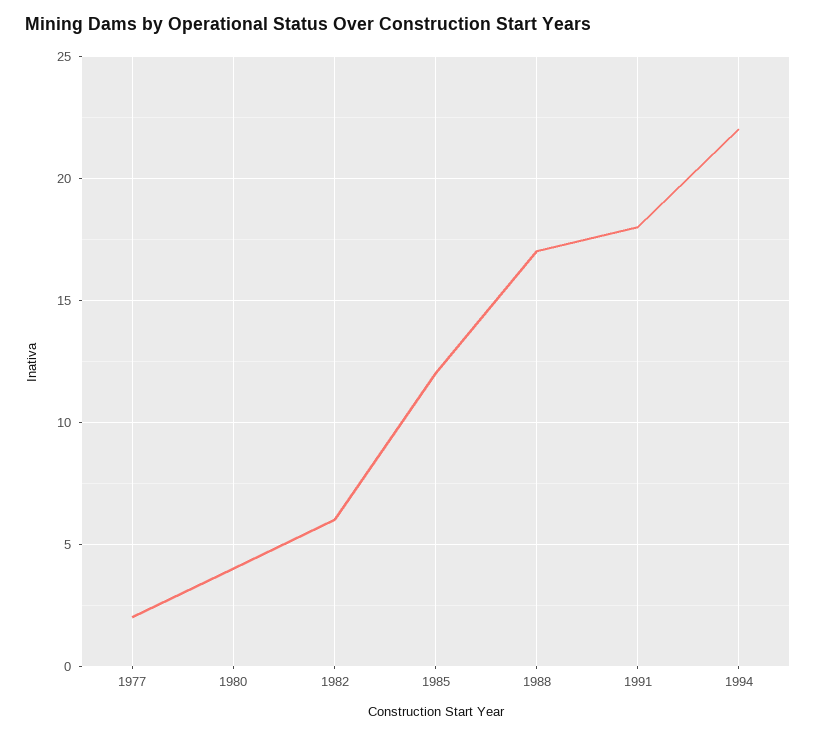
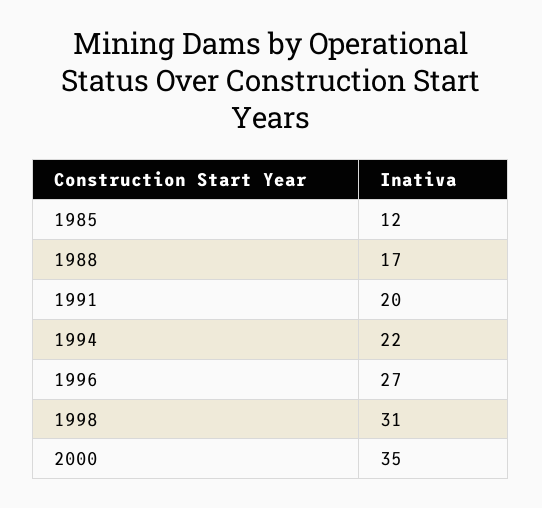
1977: 2 -> none
1980: 4 -> none
1982: 6 -> none
1991: 18 -> 20
1996: none -> 27
1998: none -> 31
2000: none -> 35

